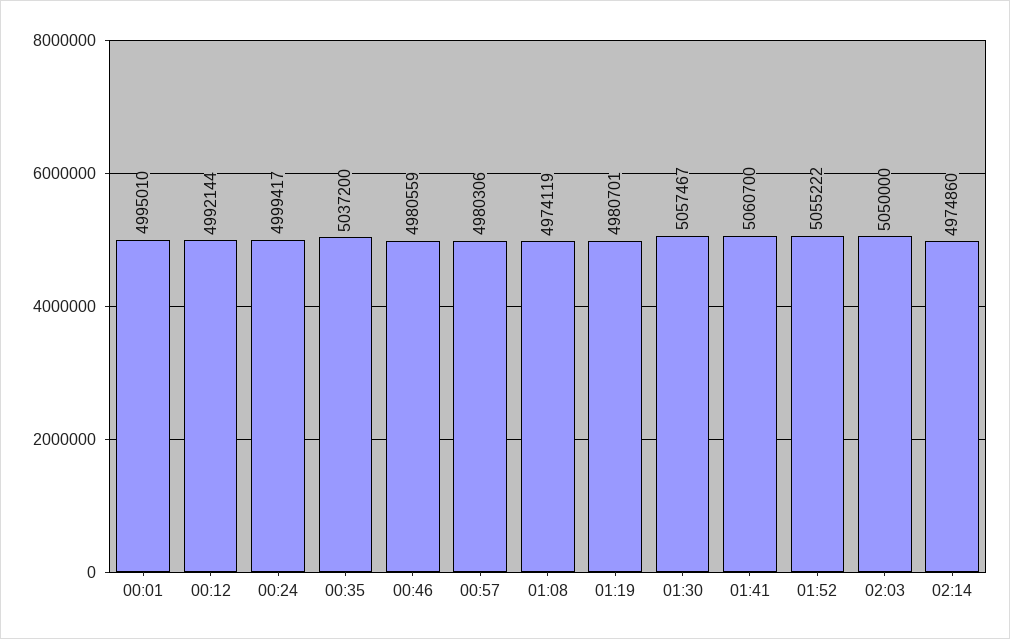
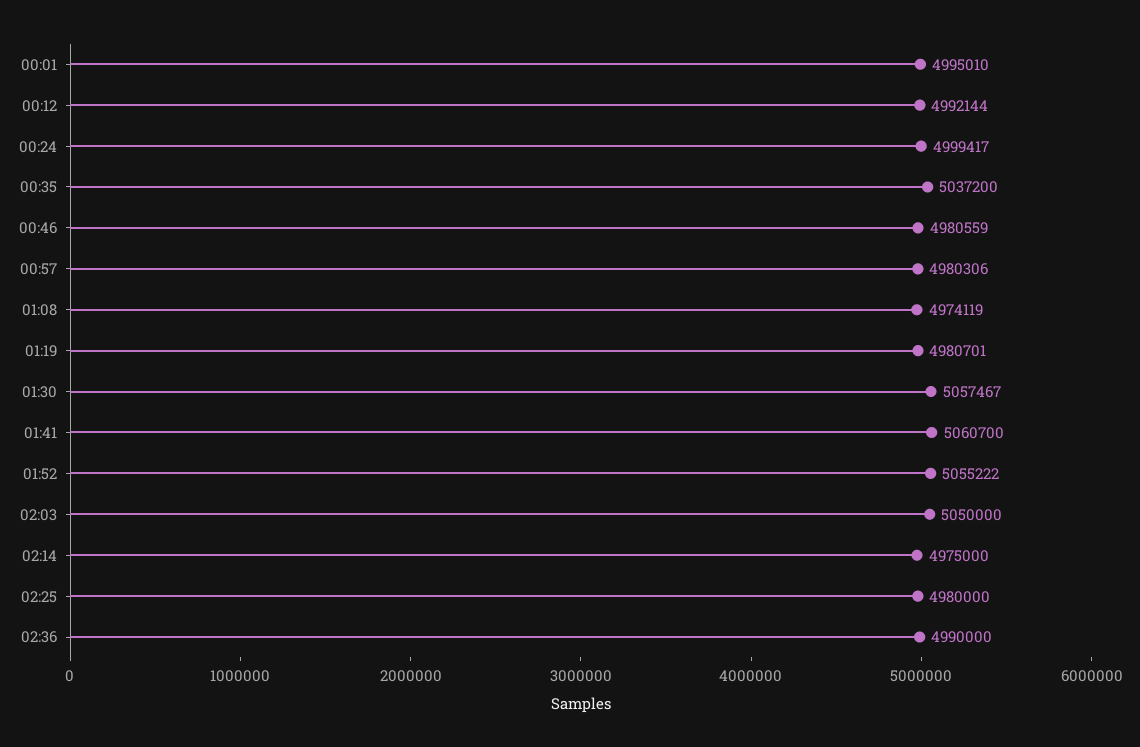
02:14: 4974860 -> 4975000
02:25: none -> 4980000
02:36: none -> 4990000

